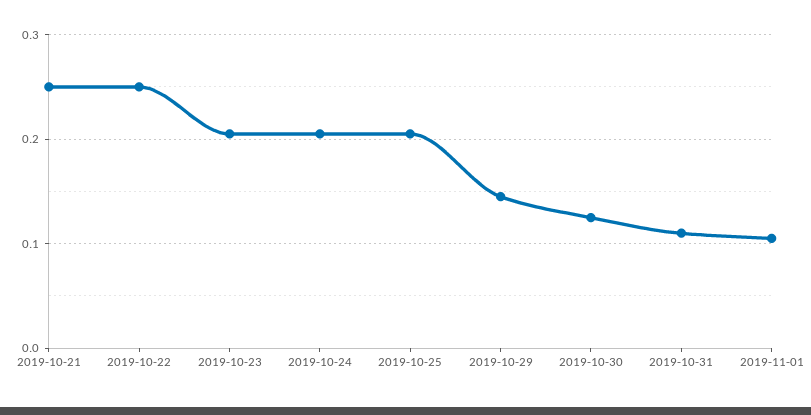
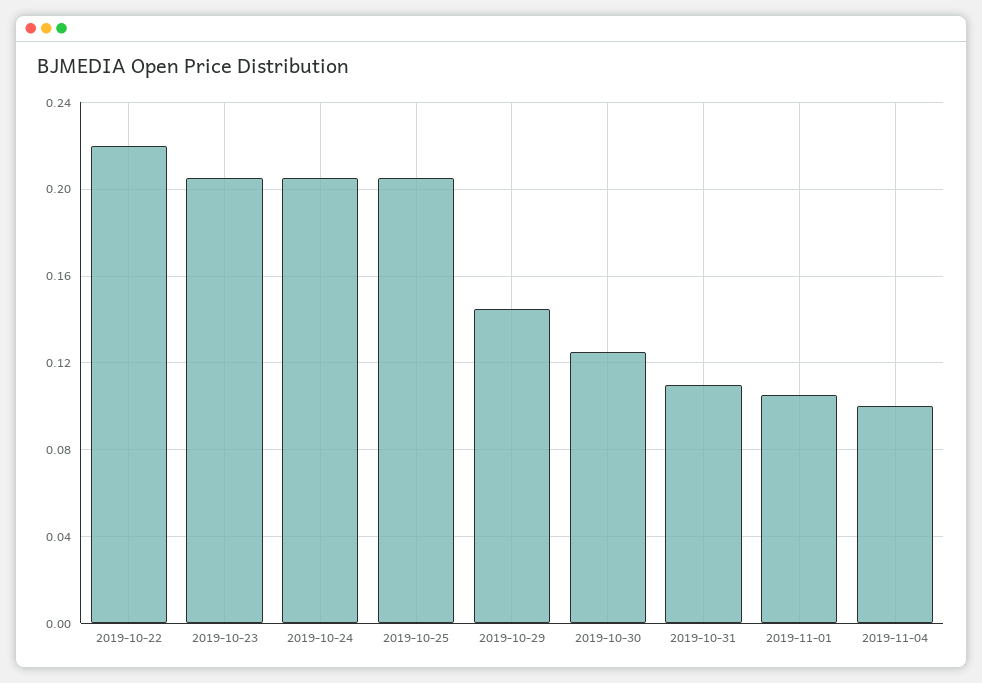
2019-10-21: 0.25 -> none
2019-10-22: 0.25 -> 0.22
2019-11-04: none -> 0.1

